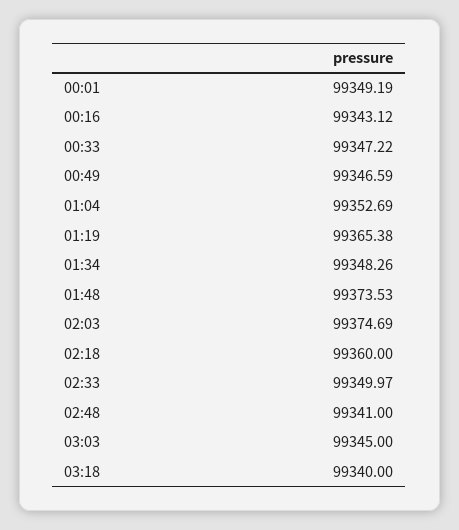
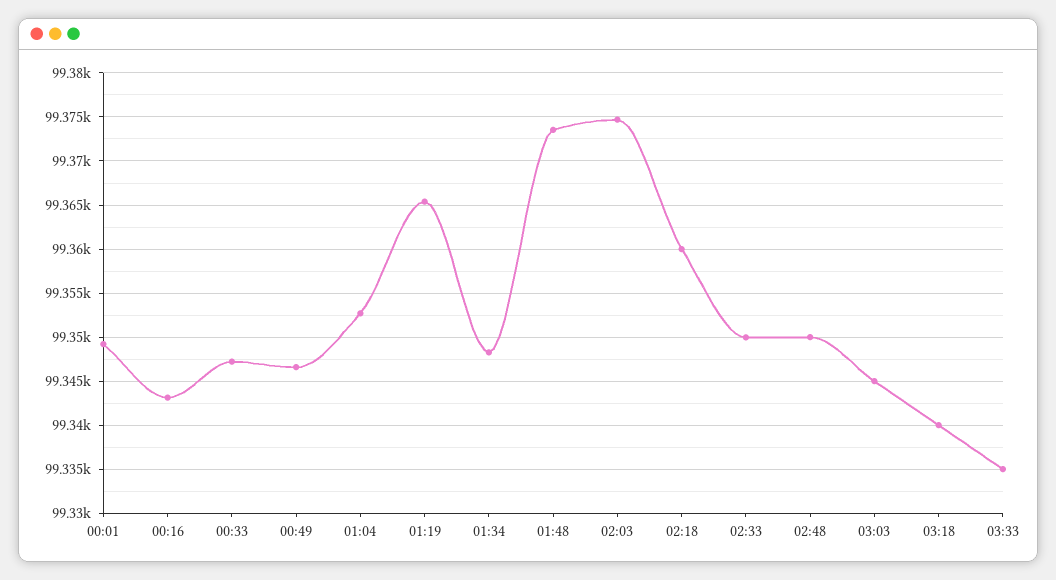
02:48: 99341 -> 99350
03:33: none -> 99335

